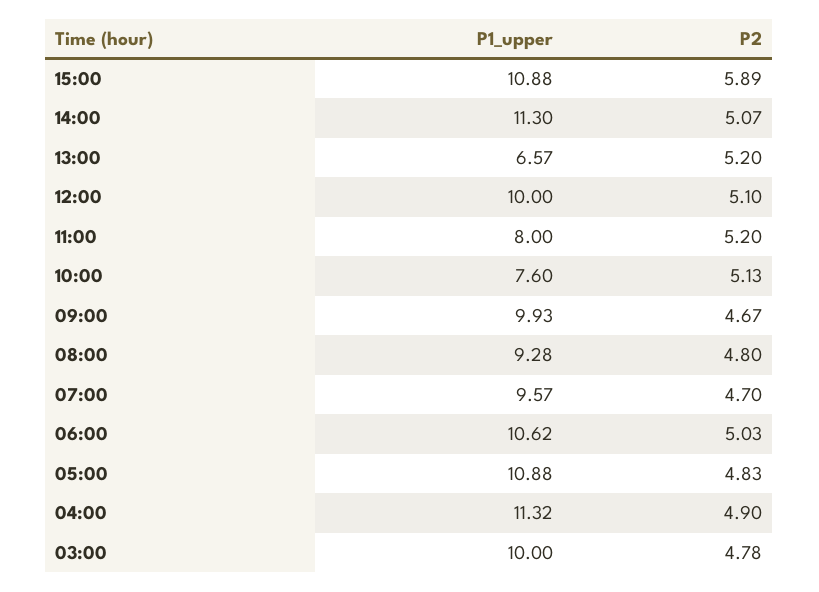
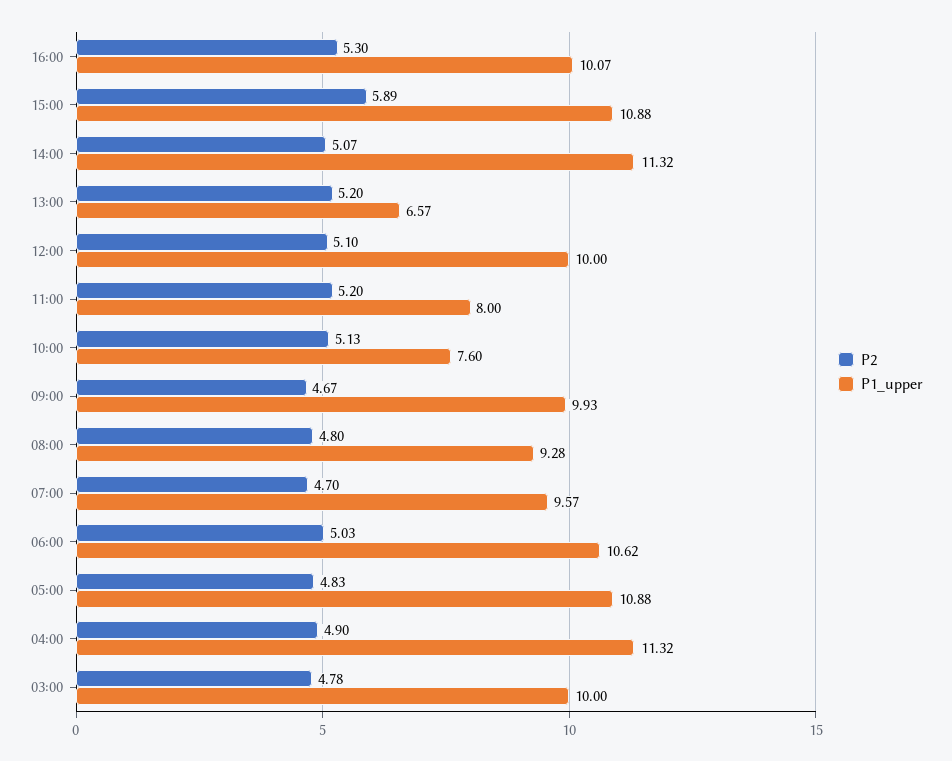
P1_upper, 14:00: 11.3 -> 11.32
P2, 16:00: none -> 5.3
P1_upper, 16:00: none -> 10.07

